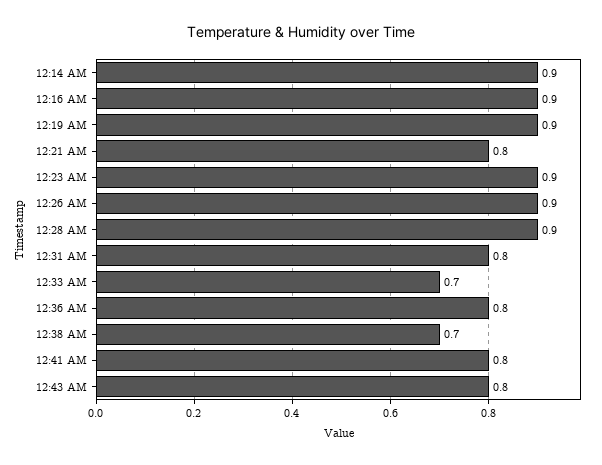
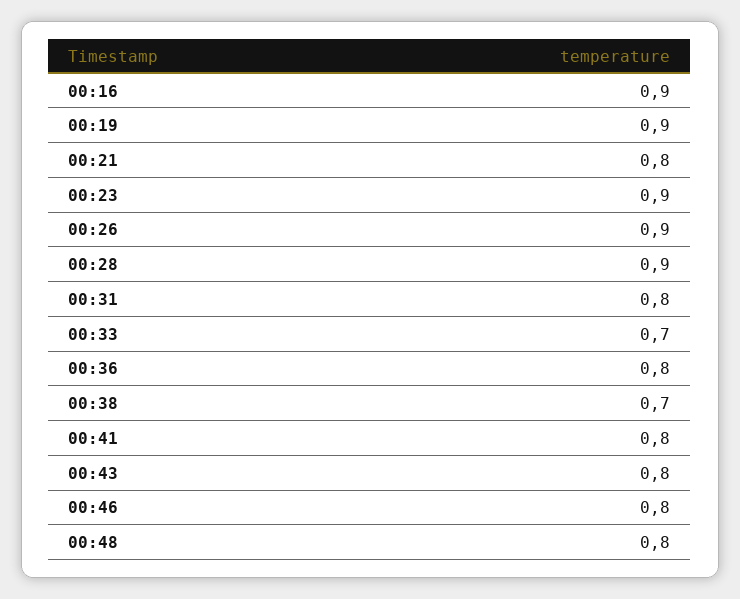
12:14 AM: 0.9 -> none
00:46: none -> 0.8
00:48: none -> 0.8

